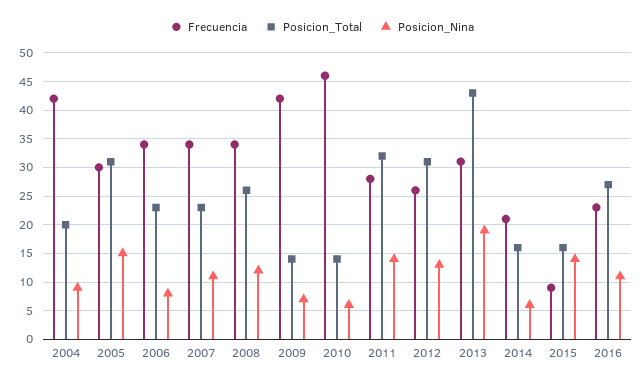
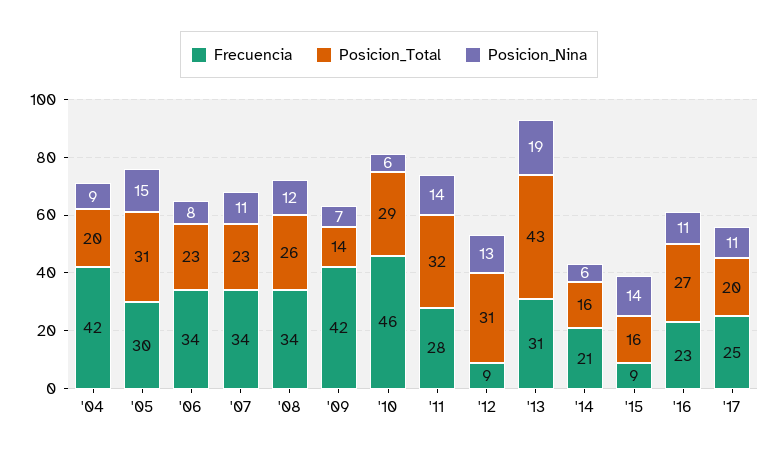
Posicion_Total, 2010: 15 -> 29
Frecuencia, 2012: 25 -> 9
Frecuencia, '17: none -> 25
Posicion_Total, '17: none -> 20
Posicion_Nina, '17: none -> 11

